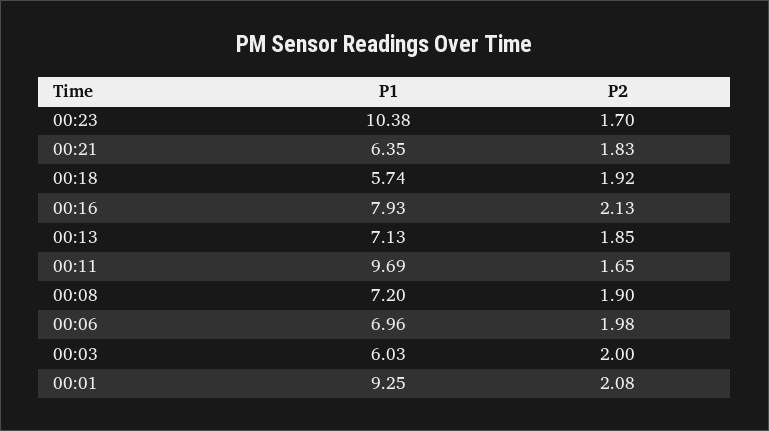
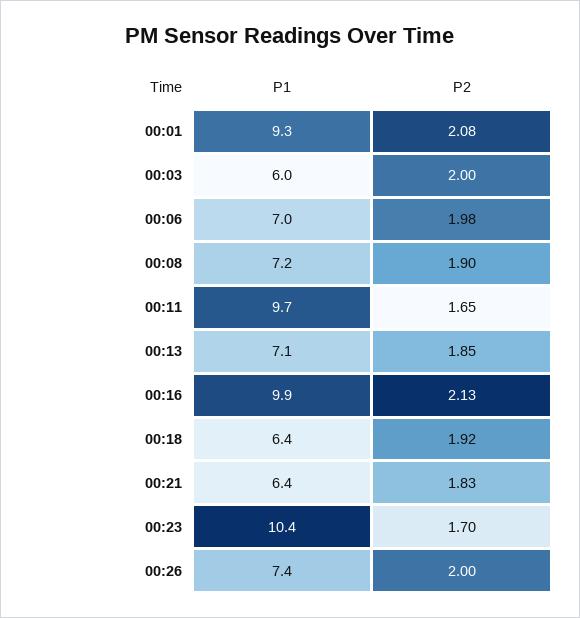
P1, 00:18: 5.74 -> 6.4
P1, 00:16: 7.93 -> 9.9
P1, 00:26: none -> 7.4
P2, 00:26: none -> 2

